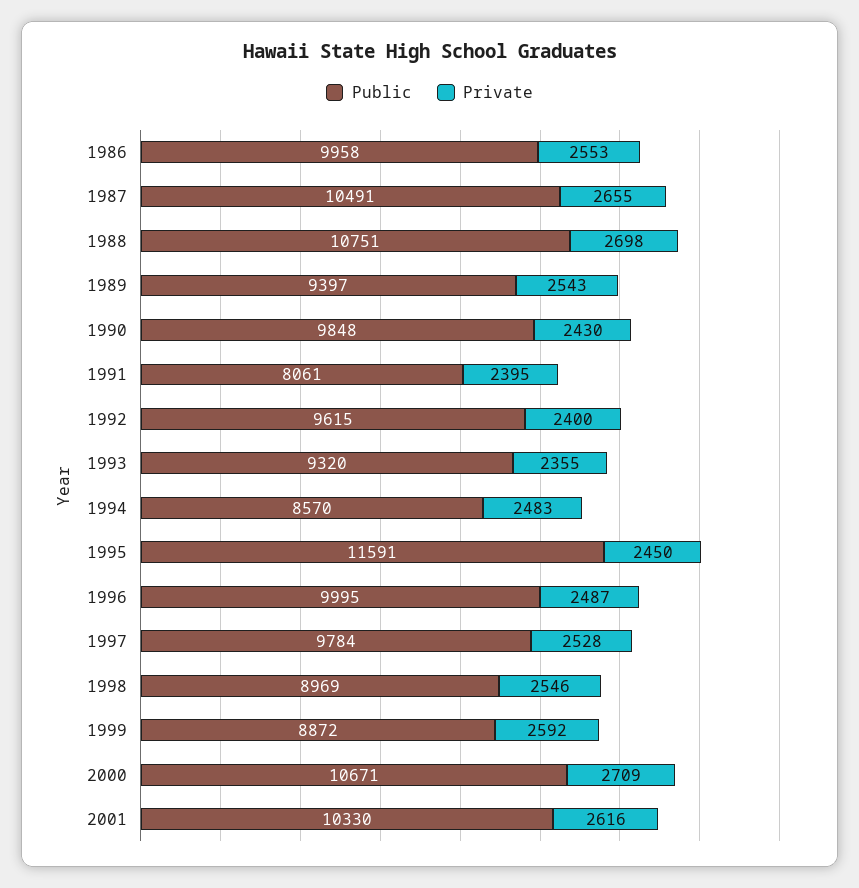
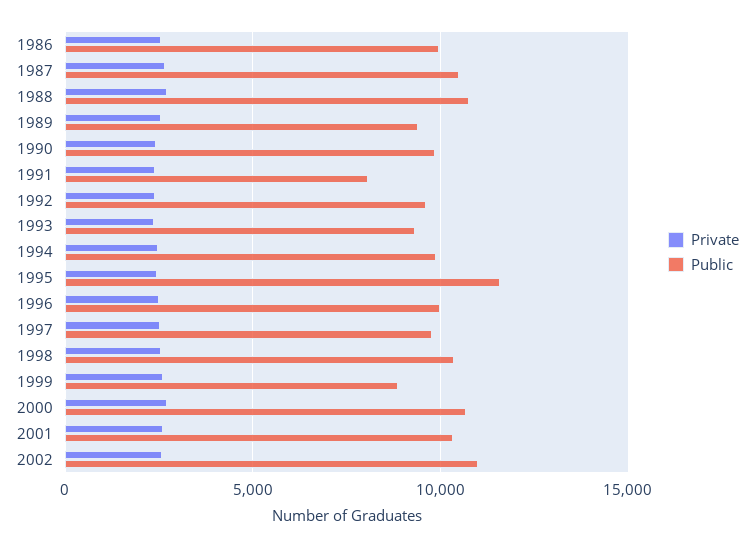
Public, 1994: 8570 -> 10000
Public, 1998: 8969 -> 10500
Private, 2002: none -> 2500
Public, 2002: none -> 11000

